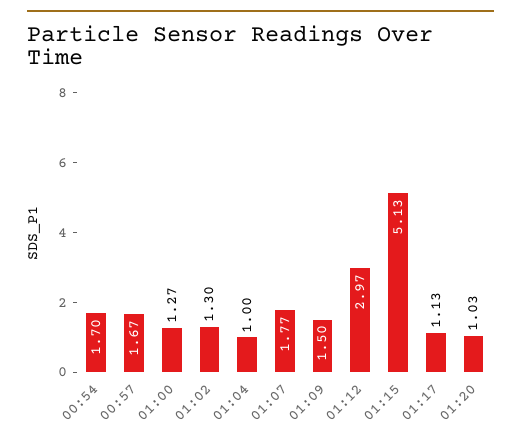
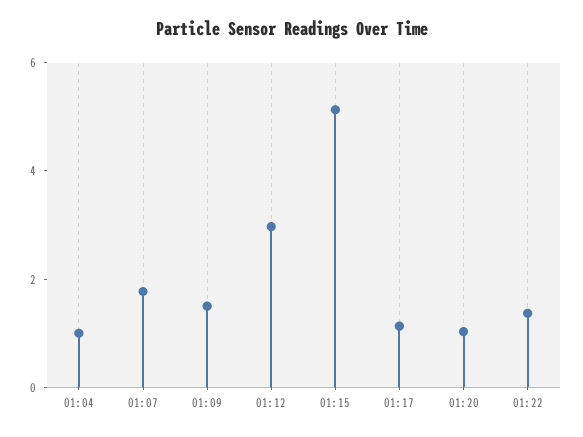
00:54: 1.7 -> none
00:57: 1.67 -> none
01:00: 1.27 -> none
01:02: 1.3 -> none
01:22: none -> 1.5

